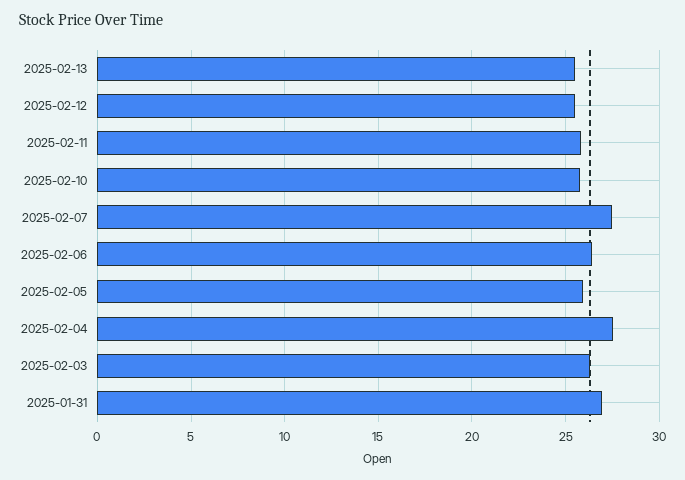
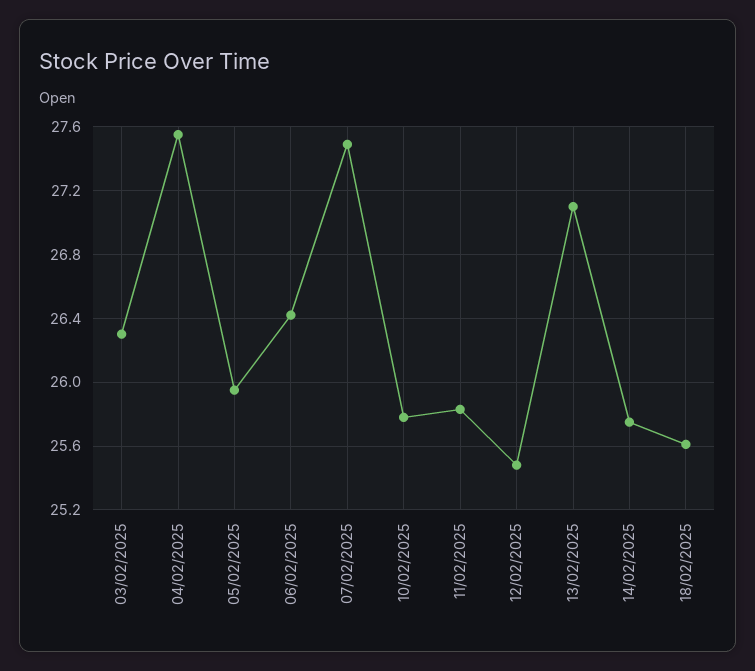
2025-02-13: 25.5 -> 27.1
2025-01-31: 27 -> none
14/02/2025: none -> 25.75
18/02/2025: none -> 25.6

